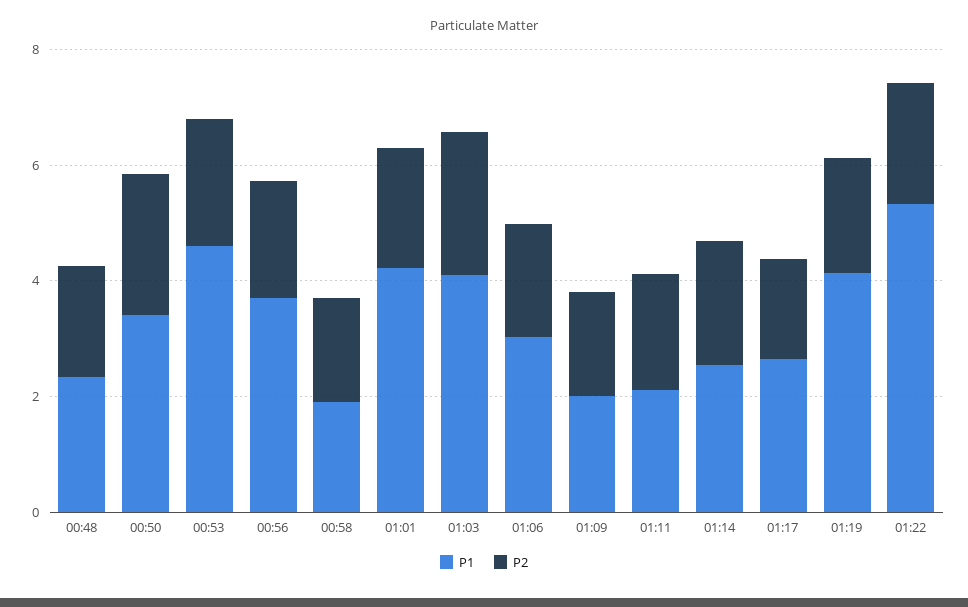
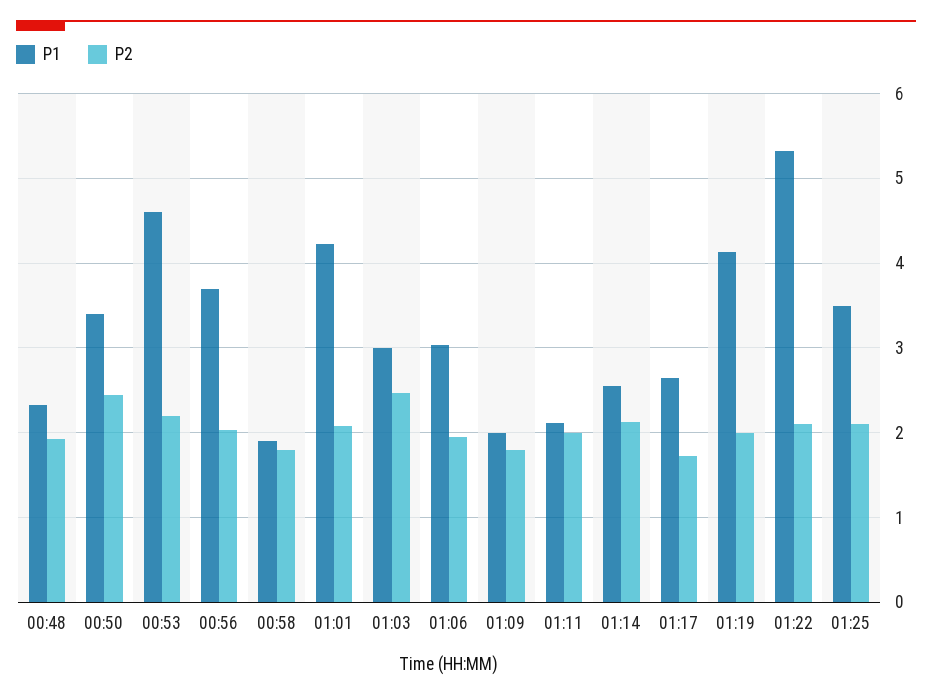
P1, 01:03: 4 -> 3
P1, 01:25: none -> 3.5
P2, 01:25: none -> 2.1

